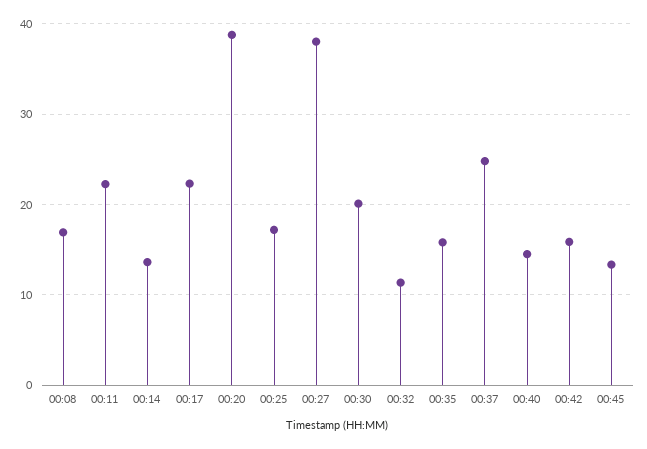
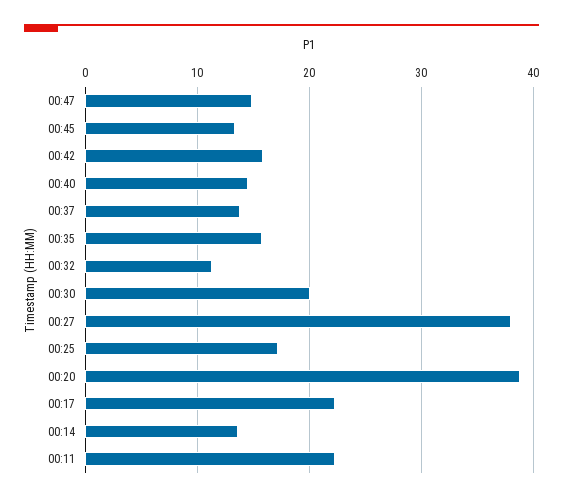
00:08: 17 -> none
00:37: 25 -> 14
00:47: none -> 15

